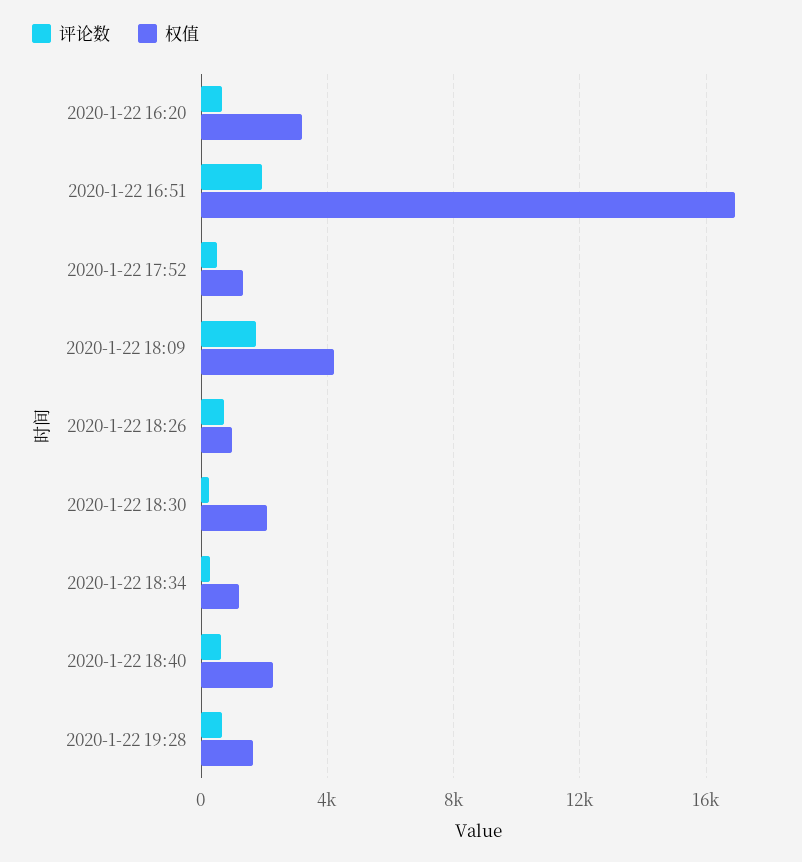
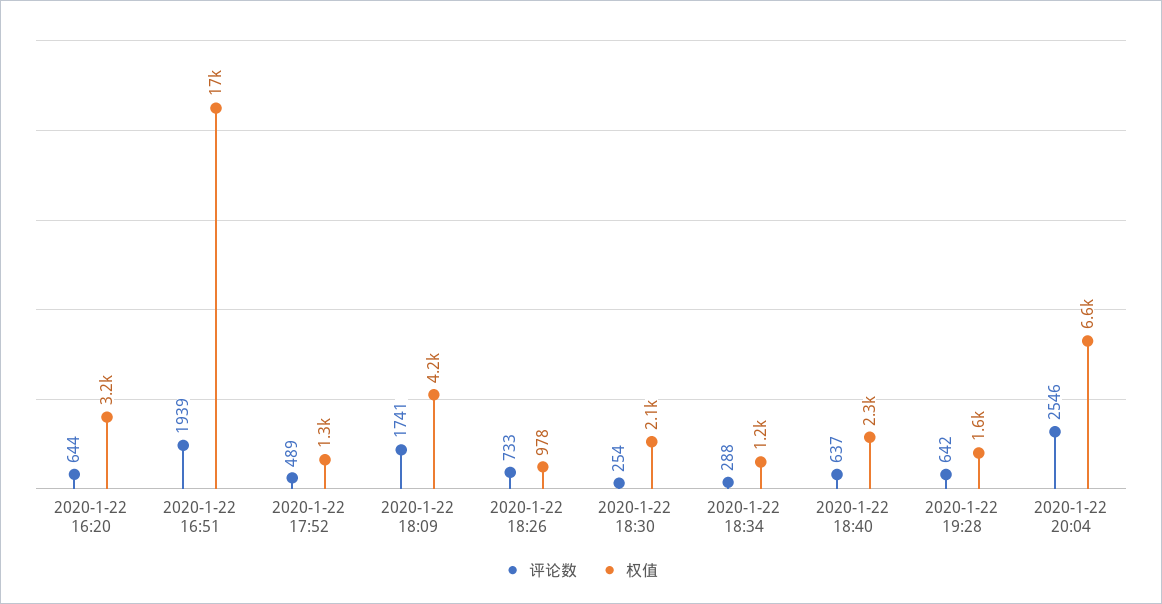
评论数, 2020-1-22 20:04: none -> 2546
权值, 2020-1-22 20:04: none -> 6600

